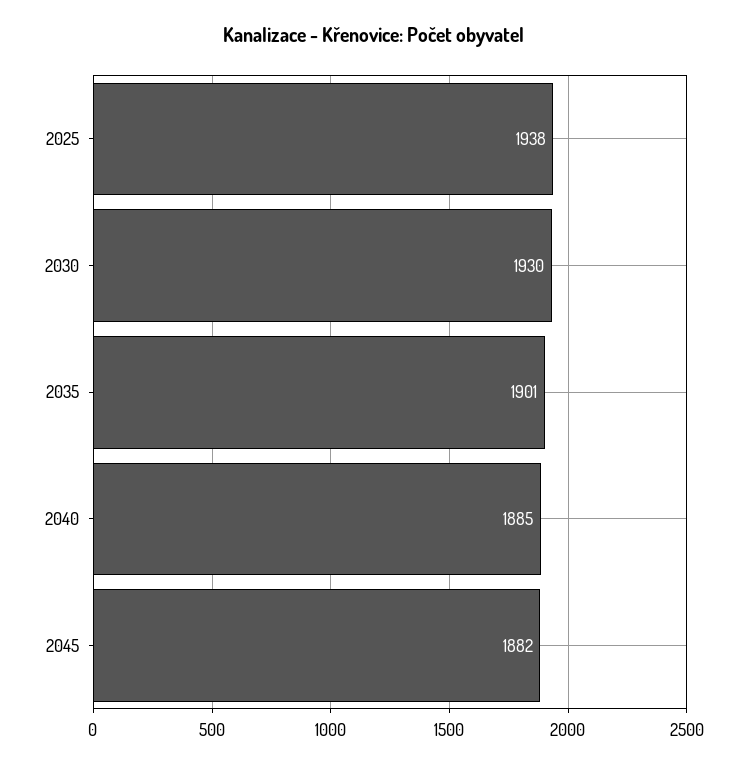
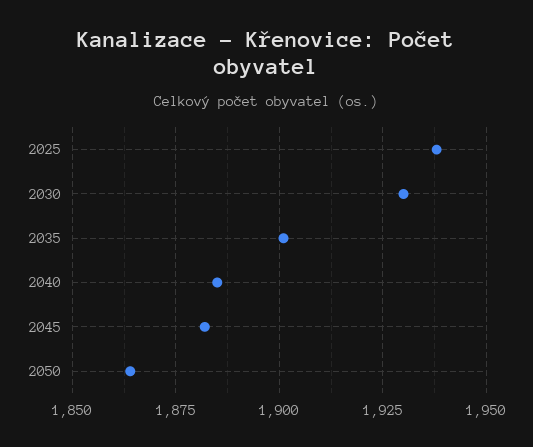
2050: none -> 1865

